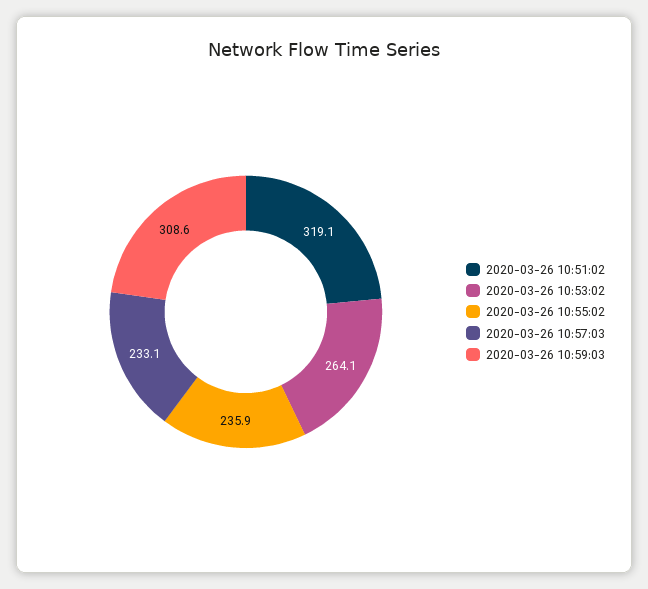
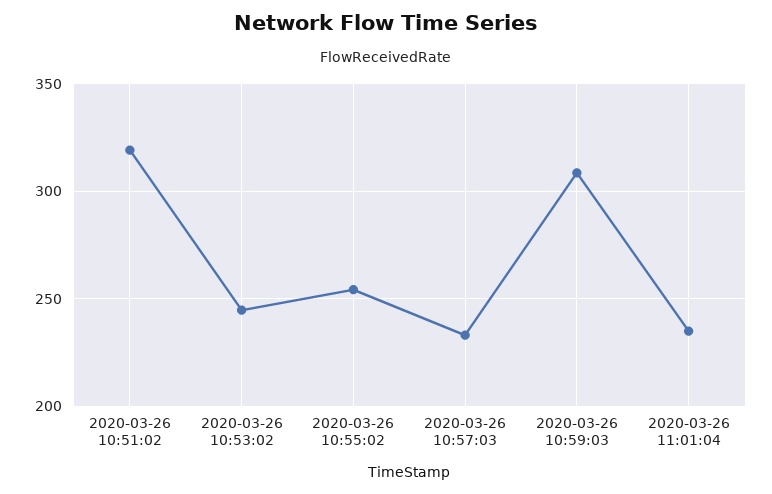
2020-03-26 10:53:02: 264.1 -> 245
2020-03-26 10:55:02: 235.9 -> 255
2020-03-26 11:01:04: none -> 235

